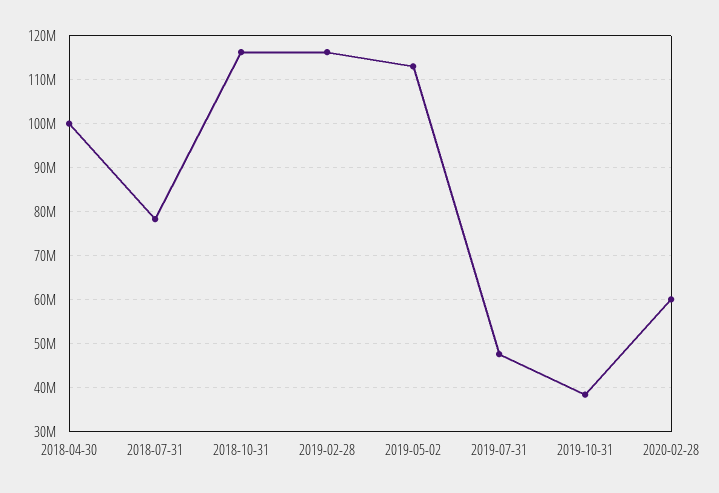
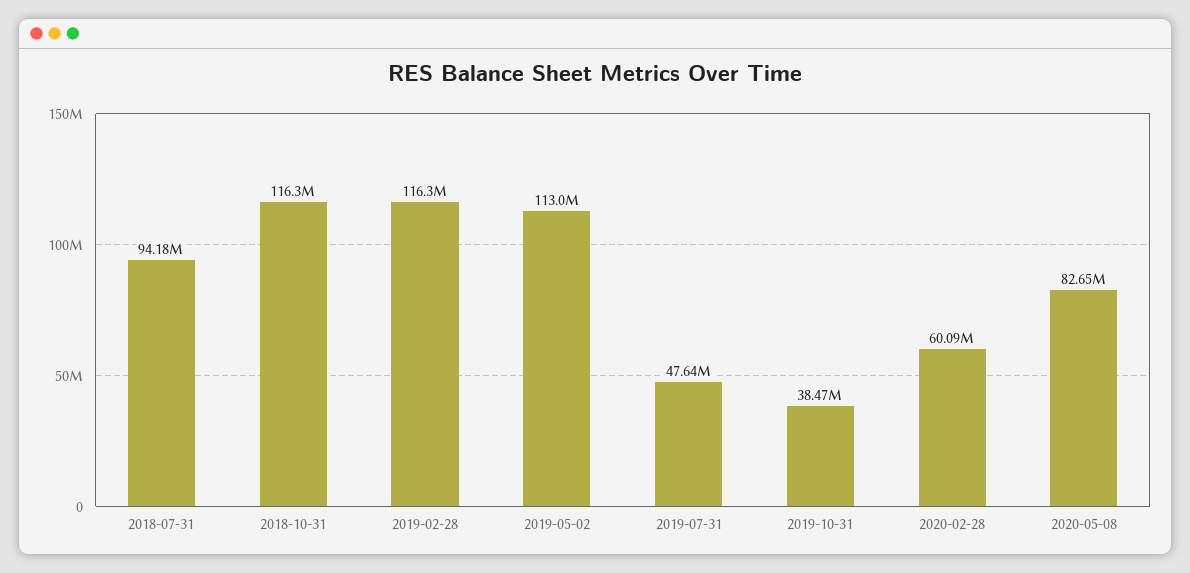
2018-04-30: 100000000 -> none
2018-07-31: 78000000 -> 94180000
2020-05-08: none -> 82650000

